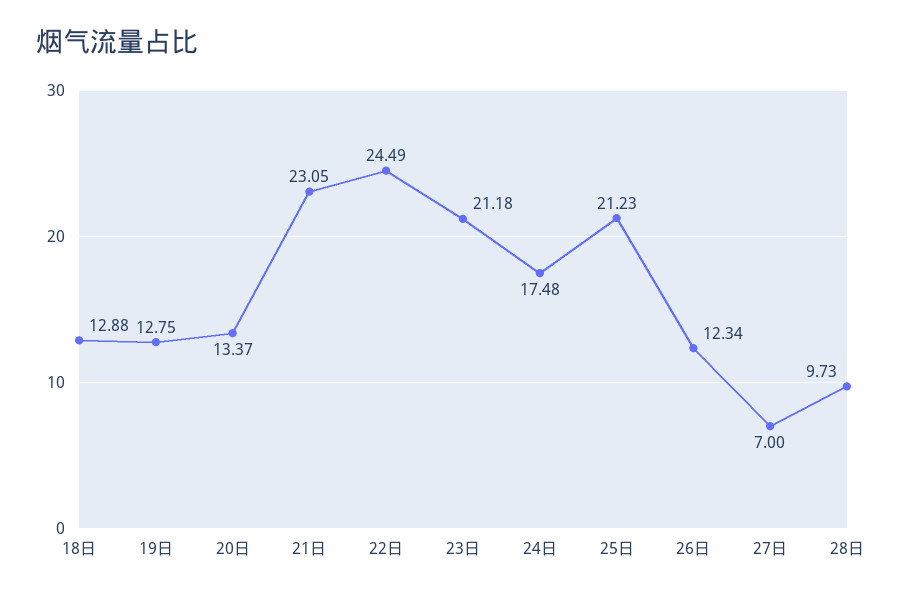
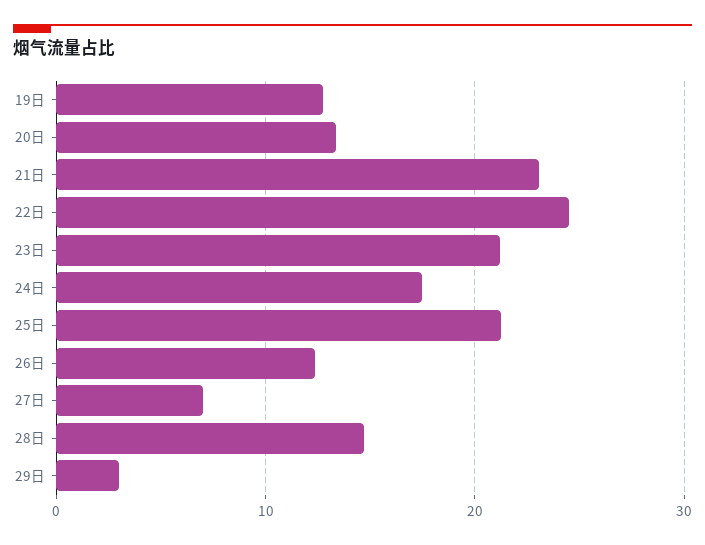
18日: 12.88 -> none
28日: 9.73 -> 15
29日: none -> 3

